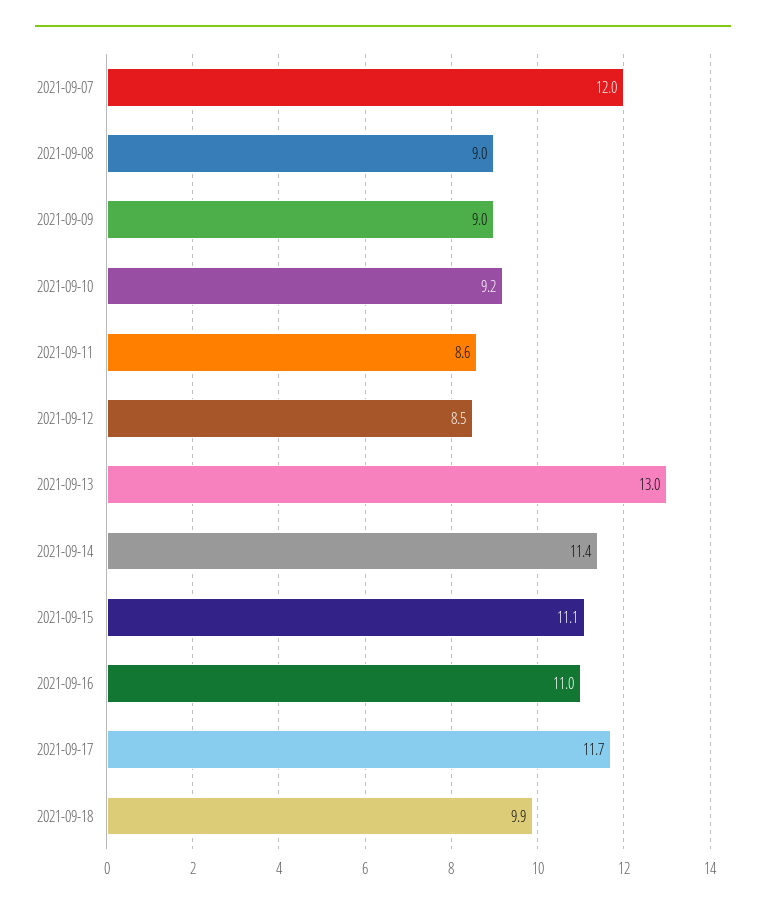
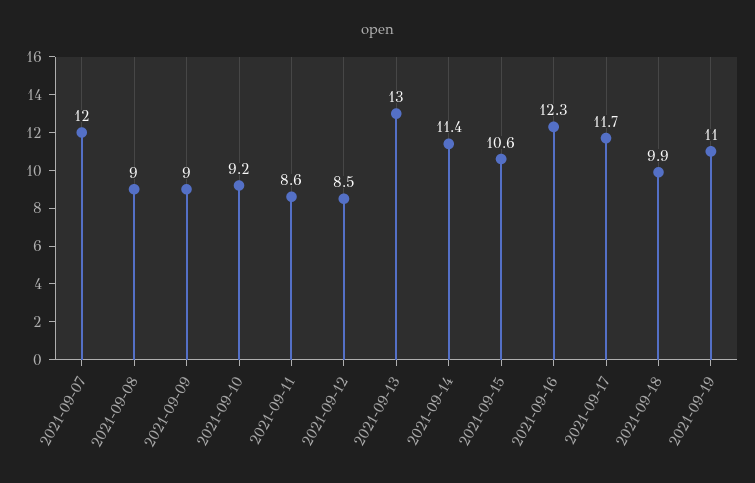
2021-09-15: 11.1 -> 10.6
2021-09-16: 11 -> 12.3
2021-09-19: none -> 11

